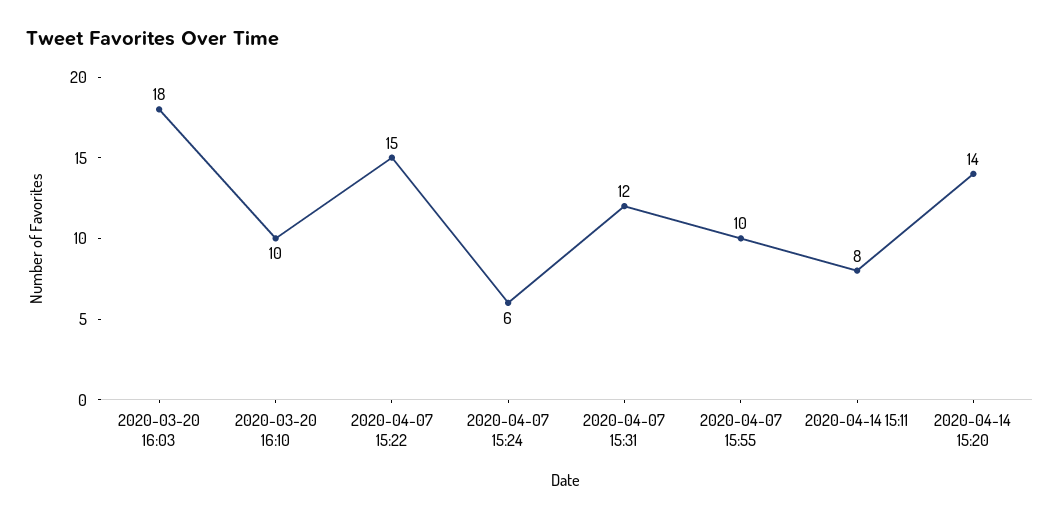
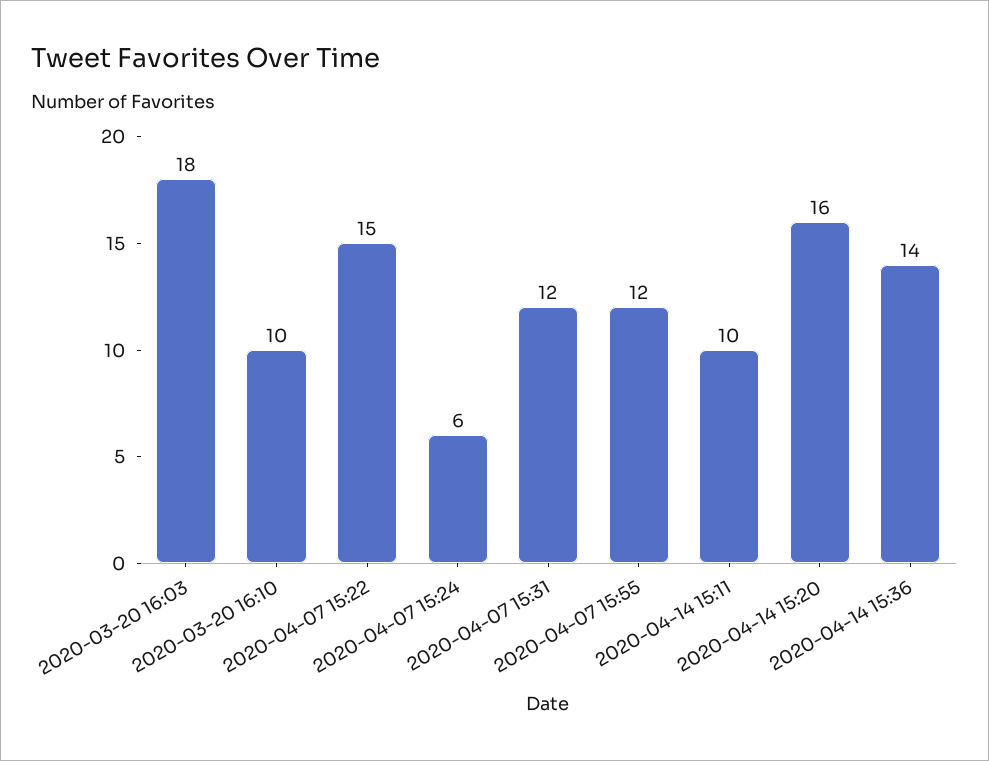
2020-04-07 15:55: 10 -> 12
2020-04-14 15:11: 8 -> 10
2020-04-14 15:20: 14 -> 16
2020-04-14 15:36: none -> 14

